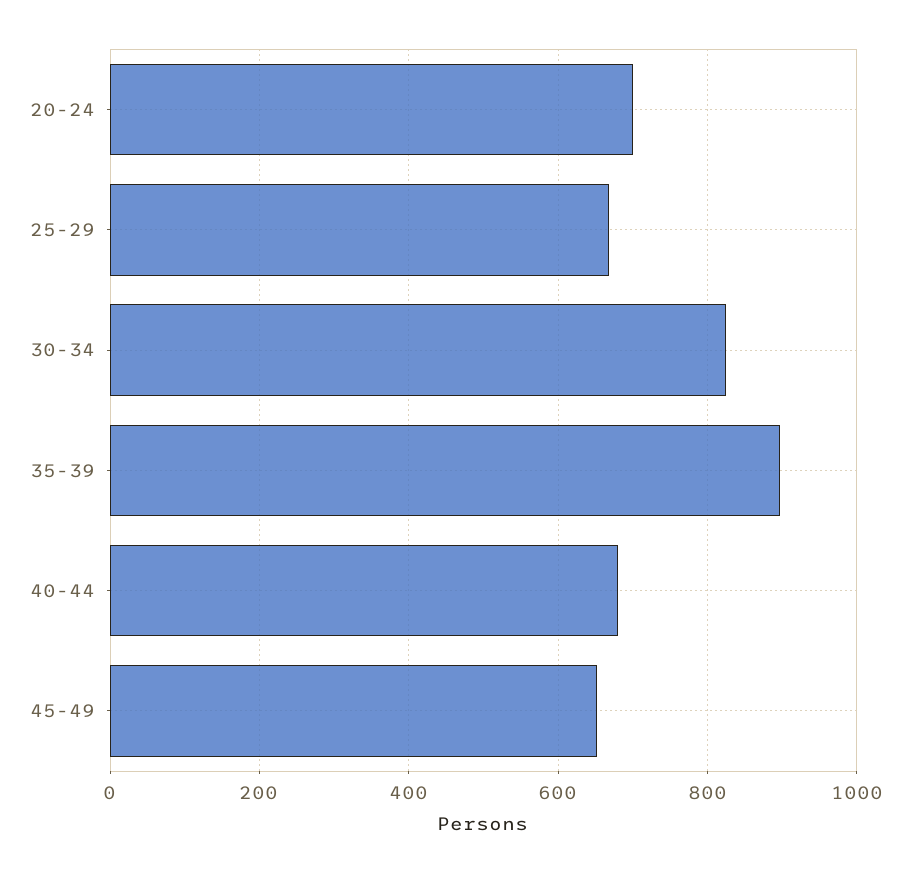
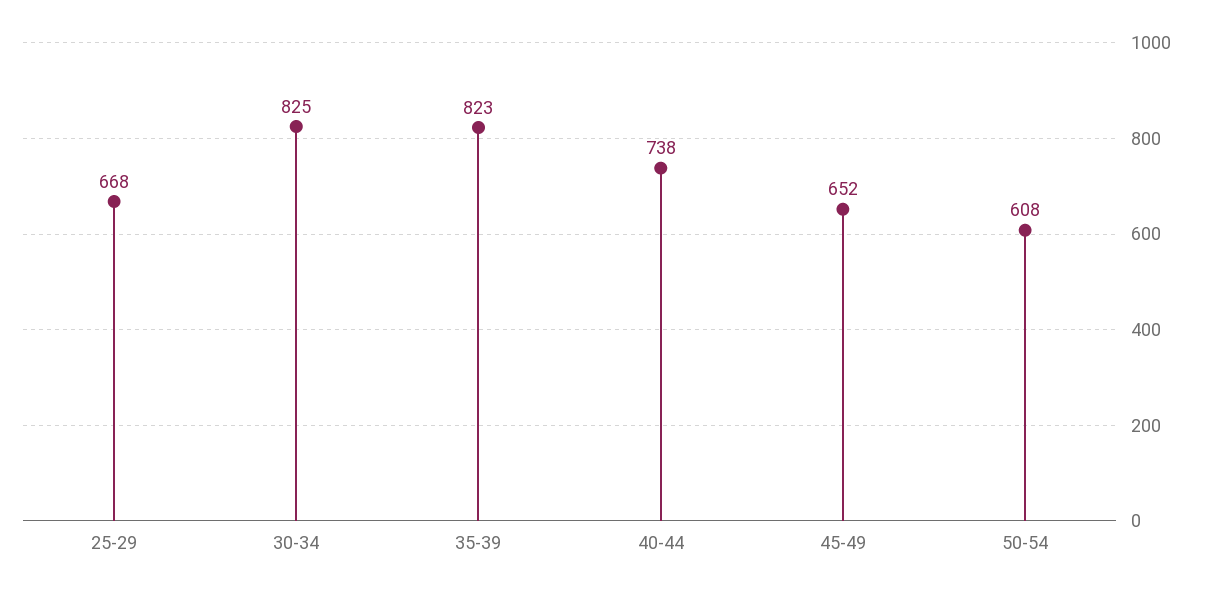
20-24: 700 -> none
35-39: 900 -> 823
40-44: 680 -> 738
50-54: none -> 608

